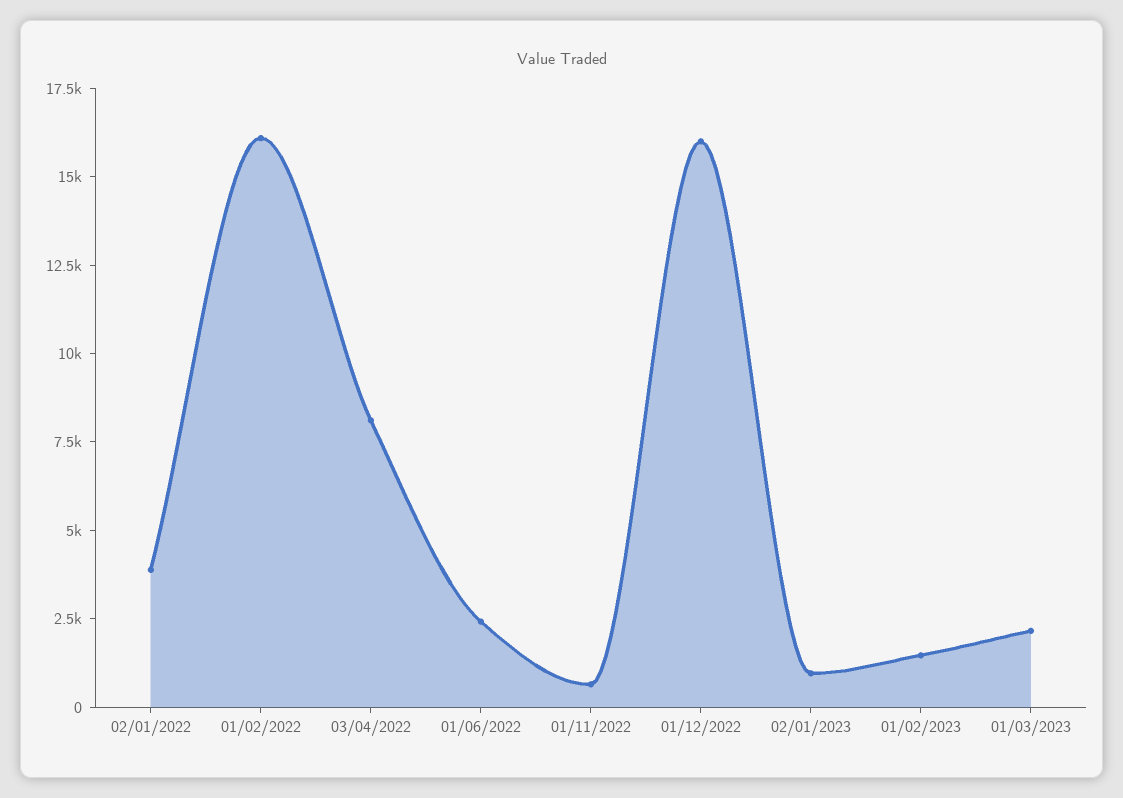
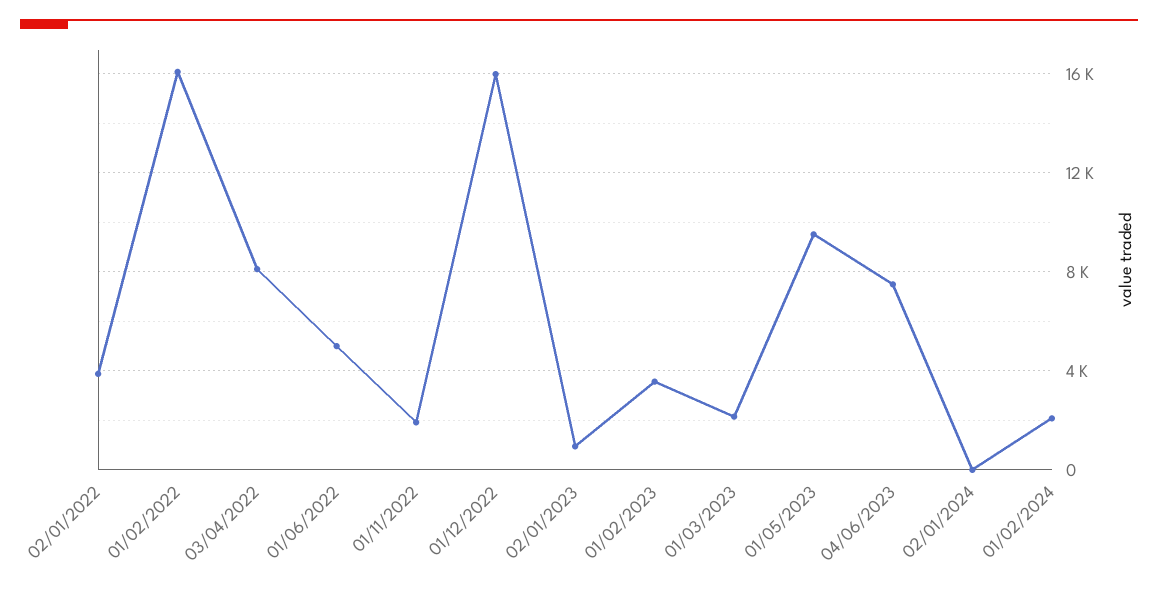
01/06/2022: 2500 -> 5000
01/11/2022: 500 -> 2000
01/02/2023: 1500 -> 3500
01/05/2023: none -> 9500
04/06/2023: none -> 7500
02/01/2024: none -> 0
01/02/2024: none -> 2000

